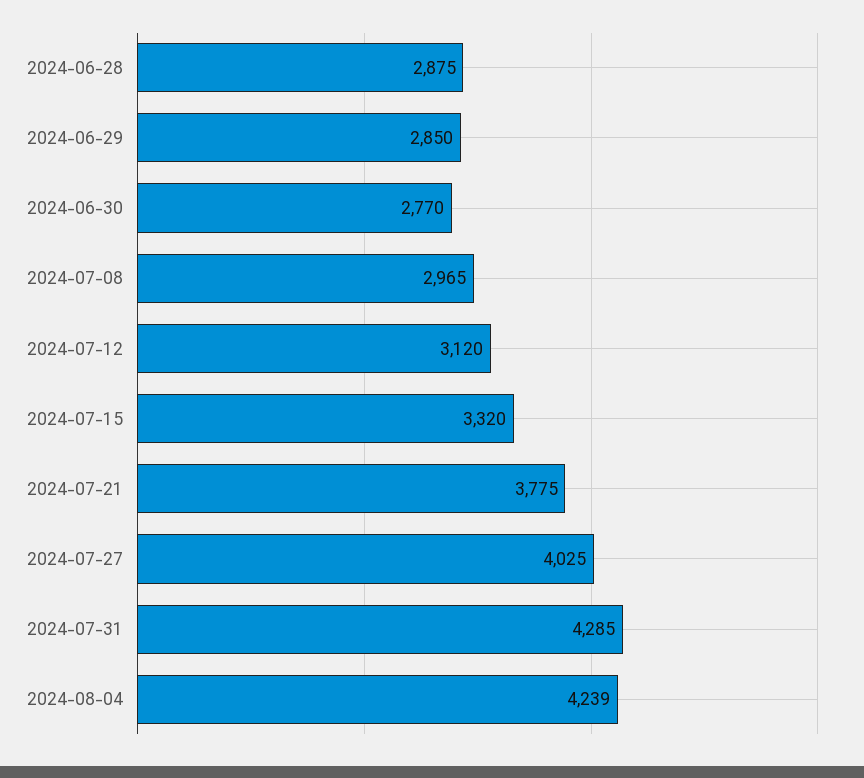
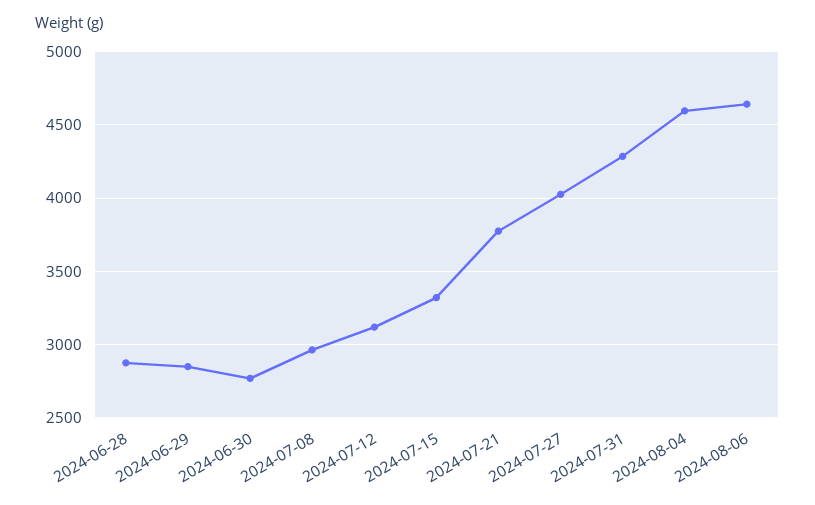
2024-08-04: 4239 -> 4600
2024-08-06: none -> 4650

